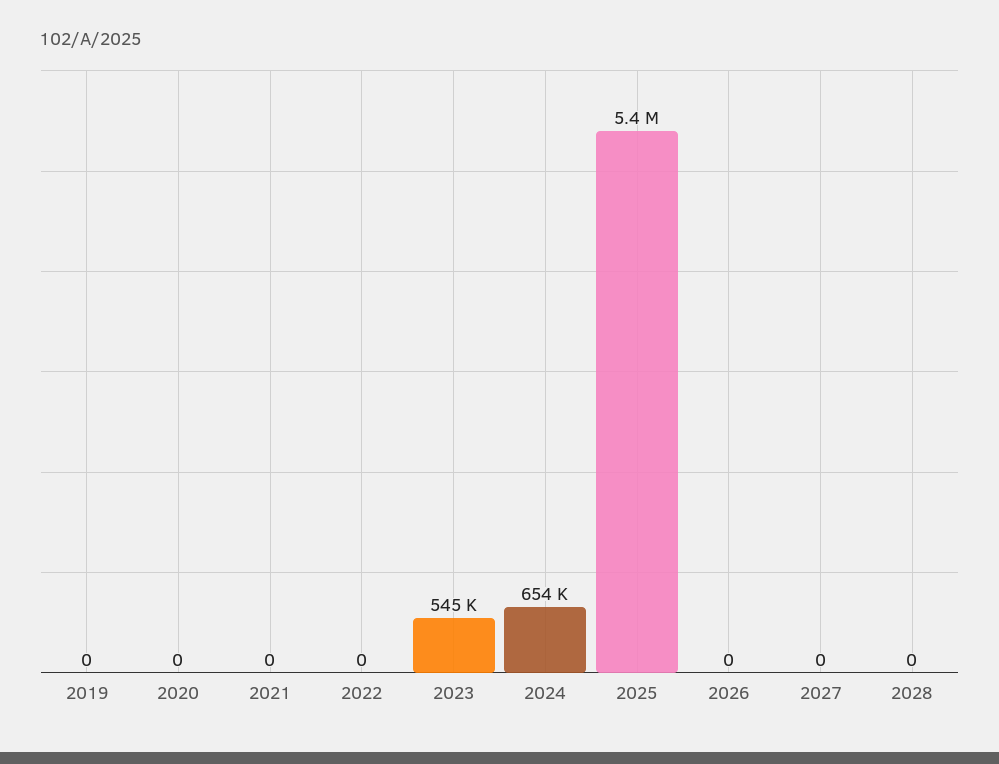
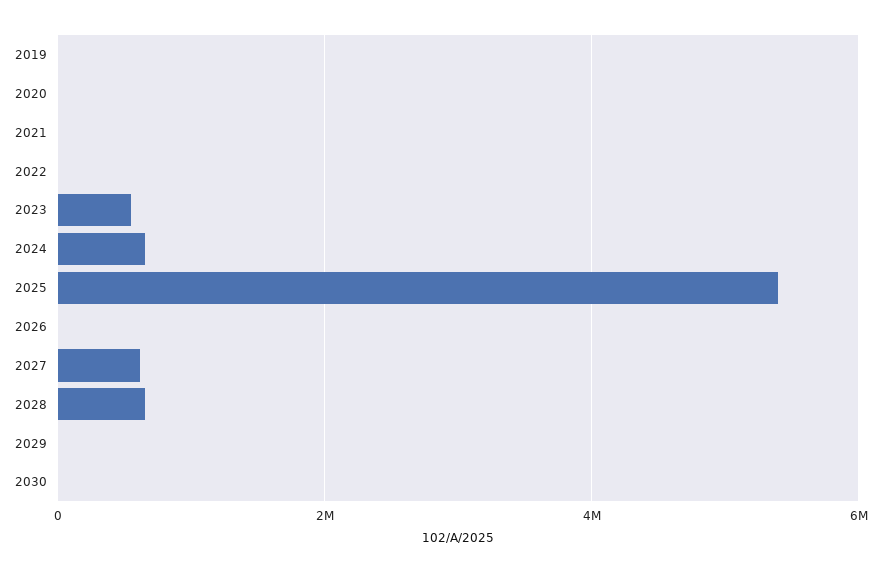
2027: 0 -> 600000
2028: 0 -> 600000
2029: none -> 0
2030: none -> 0

